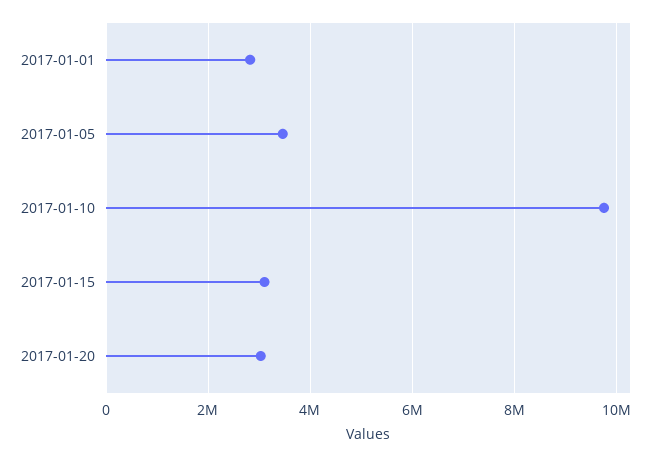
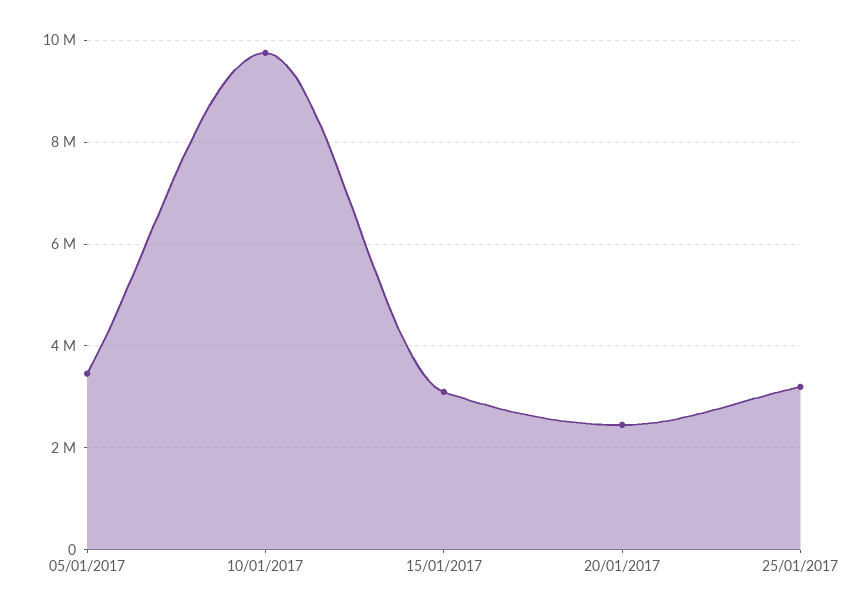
2017-01-01: 2800000 -> none
2017-01-20: 3000000 -> 2400000
25/01/2017: none -> 3200000

